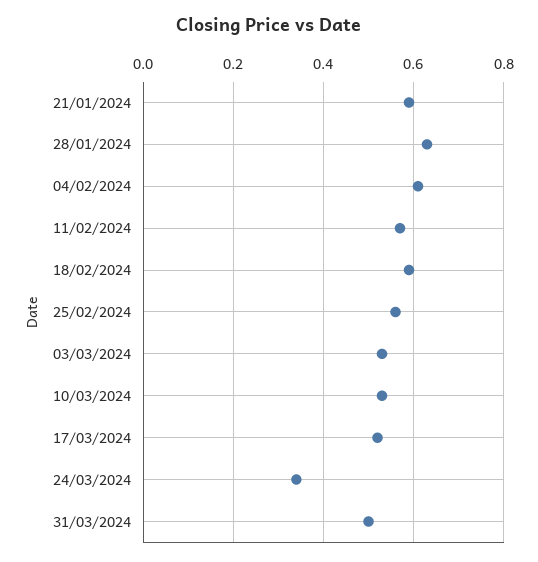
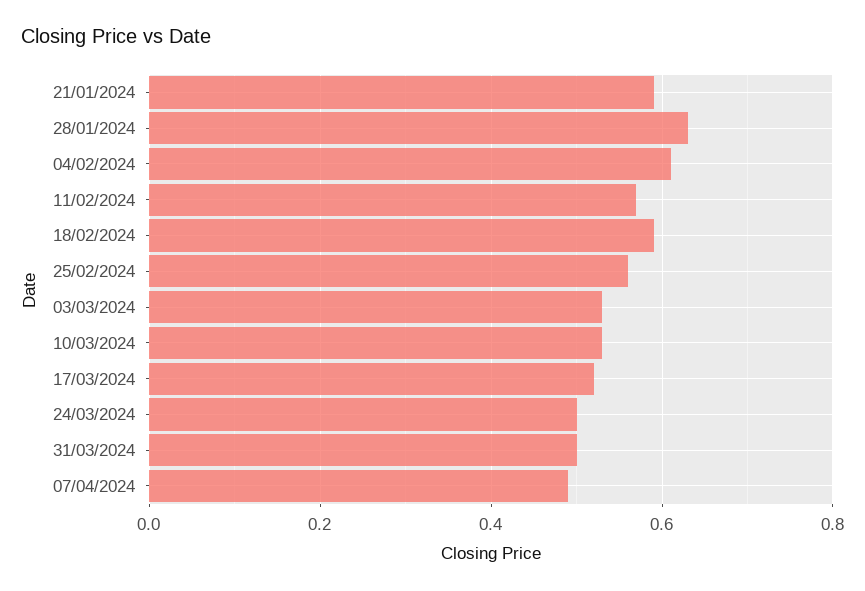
24/03/2024: 0.35 -> 0.5
07/04/2024: none -> 0.5

